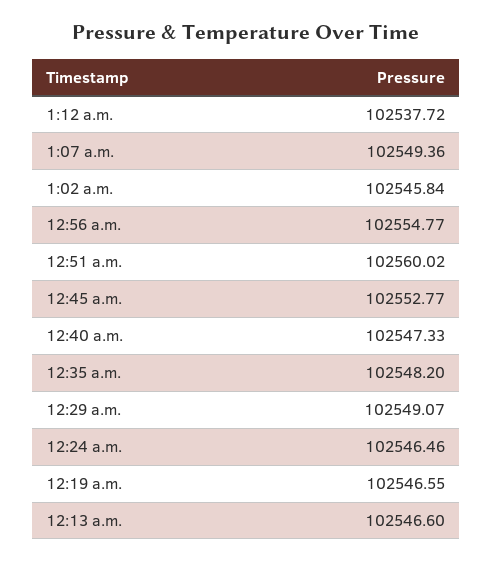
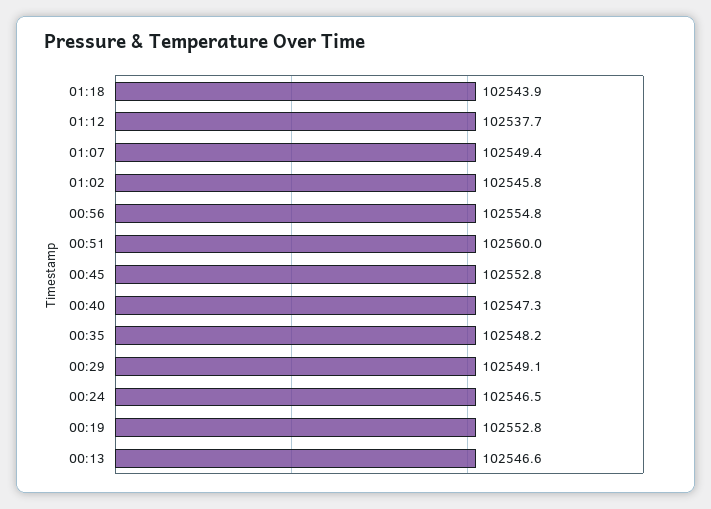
12:19 a.m.: 102546.55 -> 102552.8
01:18: none -> 102543.9

